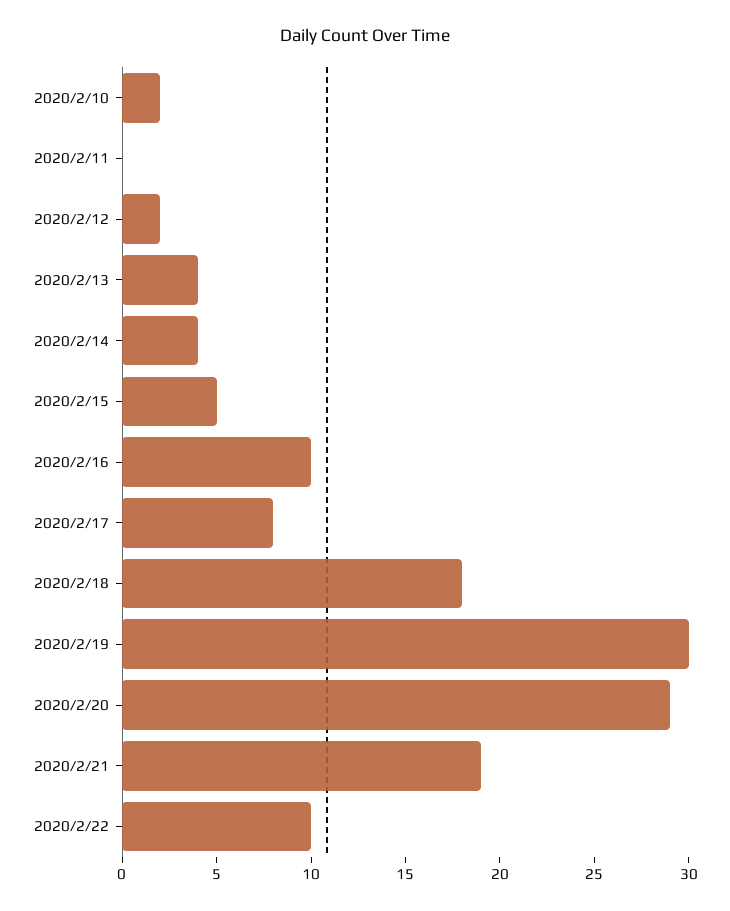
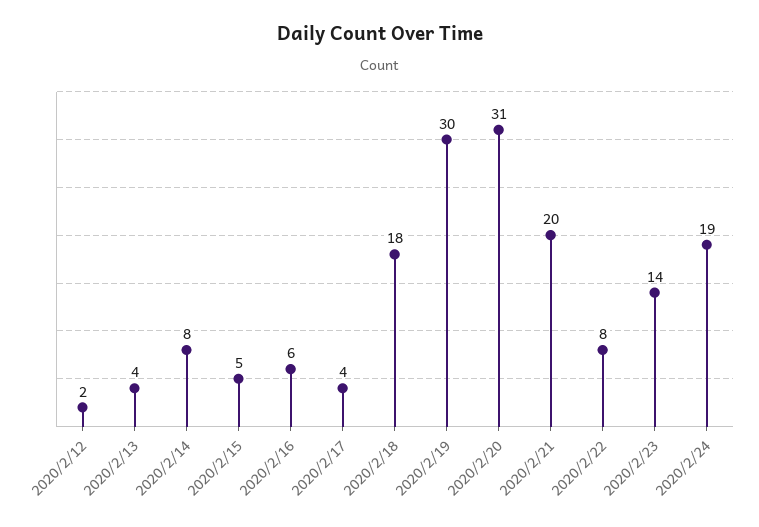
2020/2/10: 2 -> none
2020/2/11: 0 -> none
2020/2/14: 4 -> 8
2020/2/16: 10 -> 6
2020/2/17: 8 -> 4
2020/2/20: 29 -> 31
2020/2/21: 19 -> 20
2020/2/22: 10 -> 8
2020/2/23: none -> 14
2020/2/24: none -> 19

